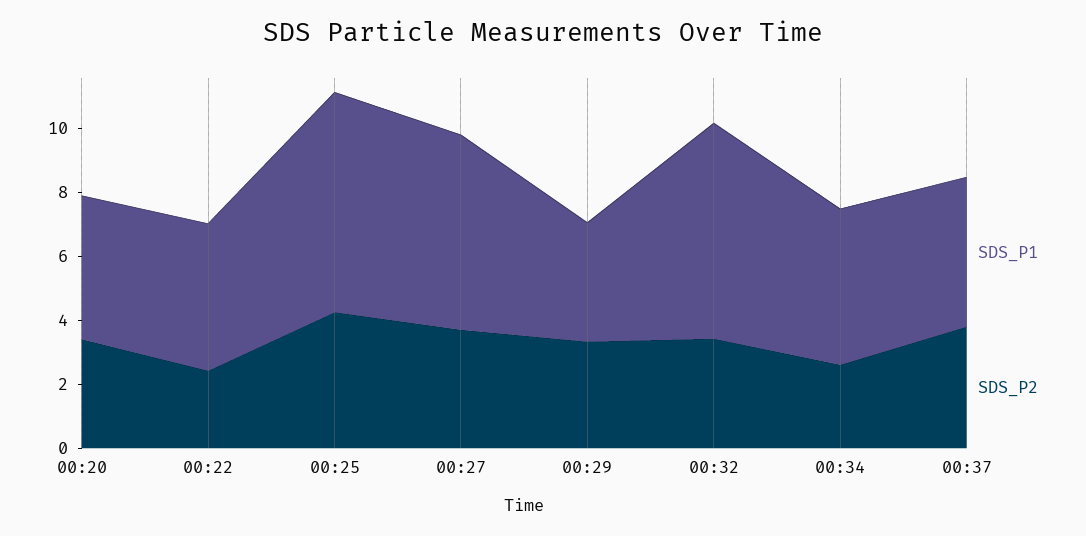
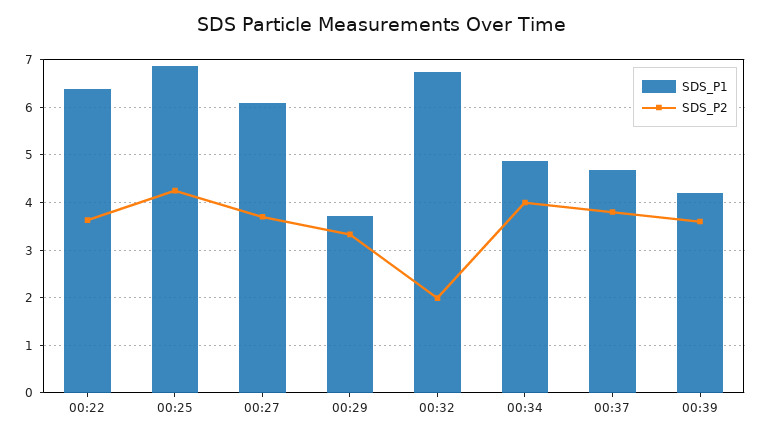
SDS_P1, 00:20: 4.5 -> none
SDS_P2, 00:20: 3.5 -> none
SDS_P1, 00:22: 4.5 -> 6.4
SDS_P2, 00:22: 2.5 -> 3.6
SDS_P2, 00:32: 3.5 -> 2
SDS_P2, 00:34: 2.5 -> 4
SDS_P1, 00:39: none -> 4.2
SDS_P2, 00:39: none -> 3.6

